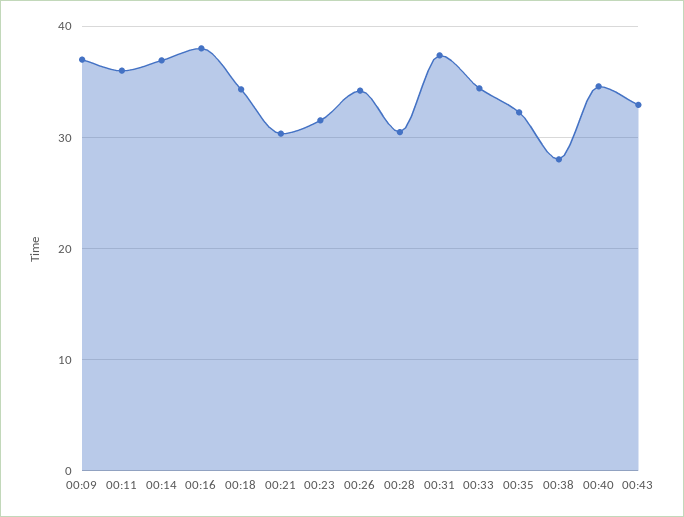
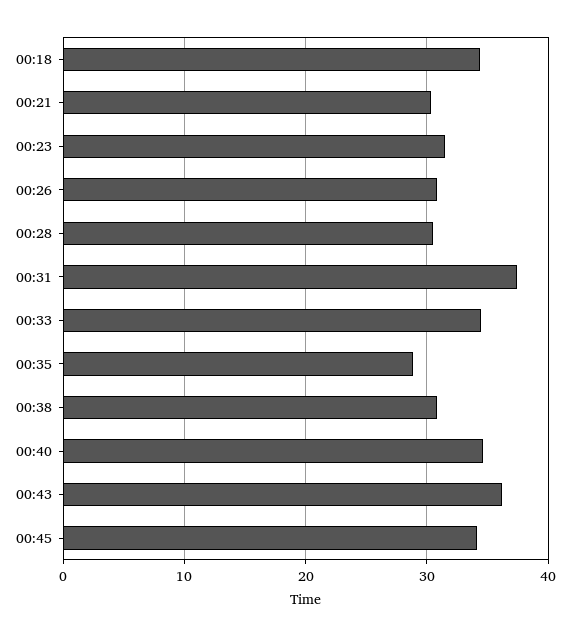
00:09: 37 -> none
00:11: 36 -> none
00:14: 37 -> none
00:16: 38 -> none
00:26: 34 -> 31
00:35: 32 -> 29
00:38: 28 -> 31
00:43: 33 -> 36
00:45: none -> 34

